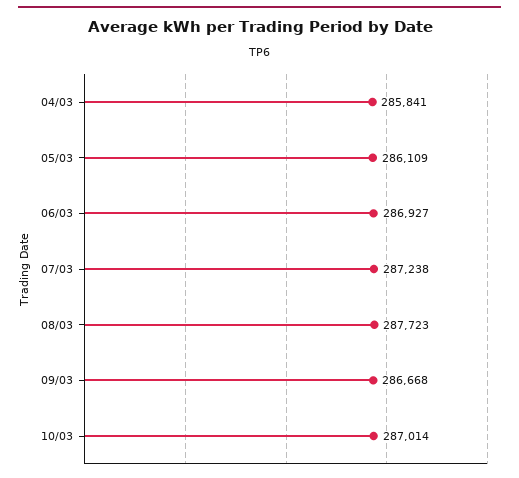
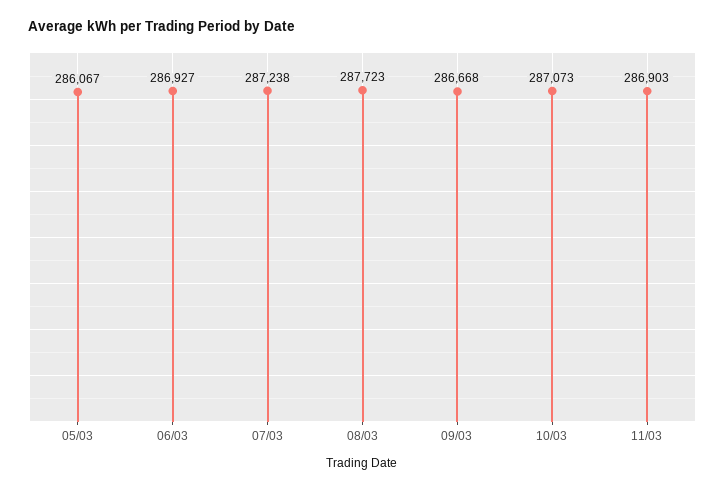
04/03: 285841 -> none
05/03: 286109 -> 286067
10/03: 287014 -> 287073
11/03: none -> 286903

